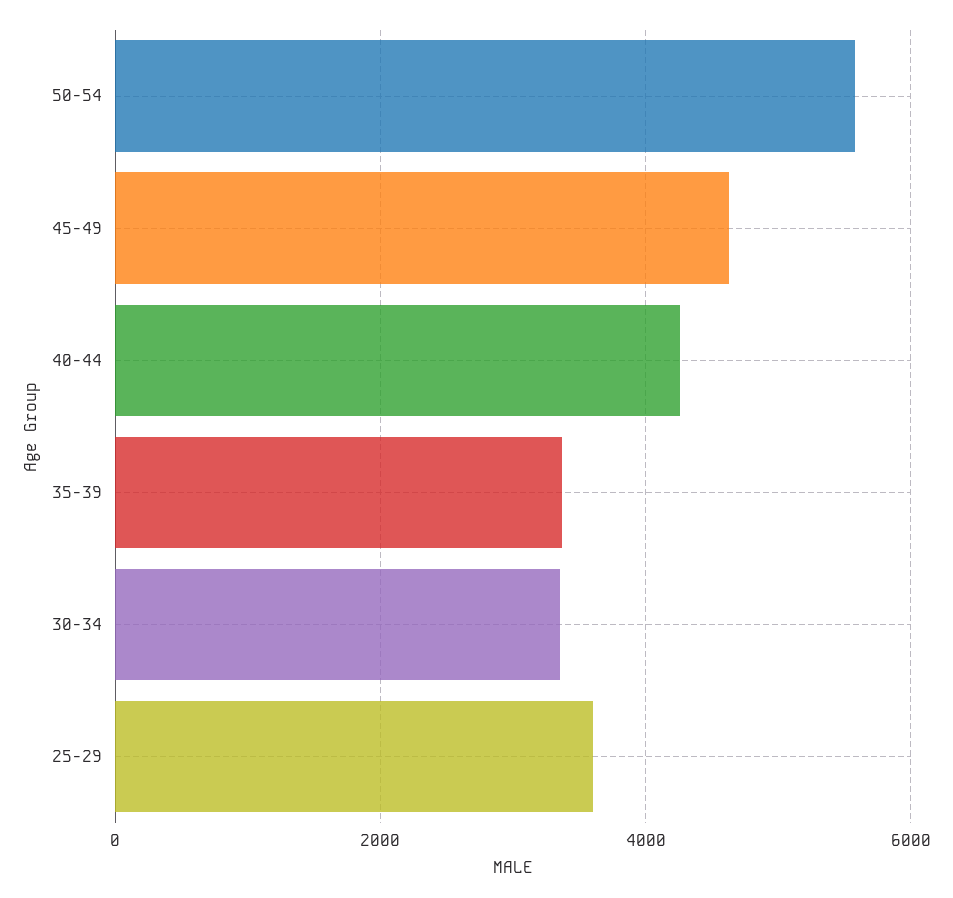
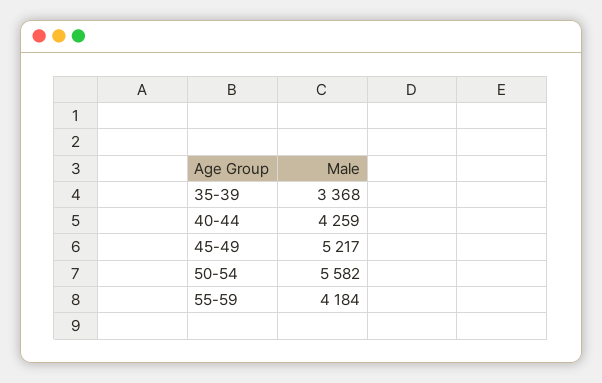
45-49: 4600 -> 5217
30-34: 3400 -> none
25-29: 3600 -> none
55-59: none -> 4184

